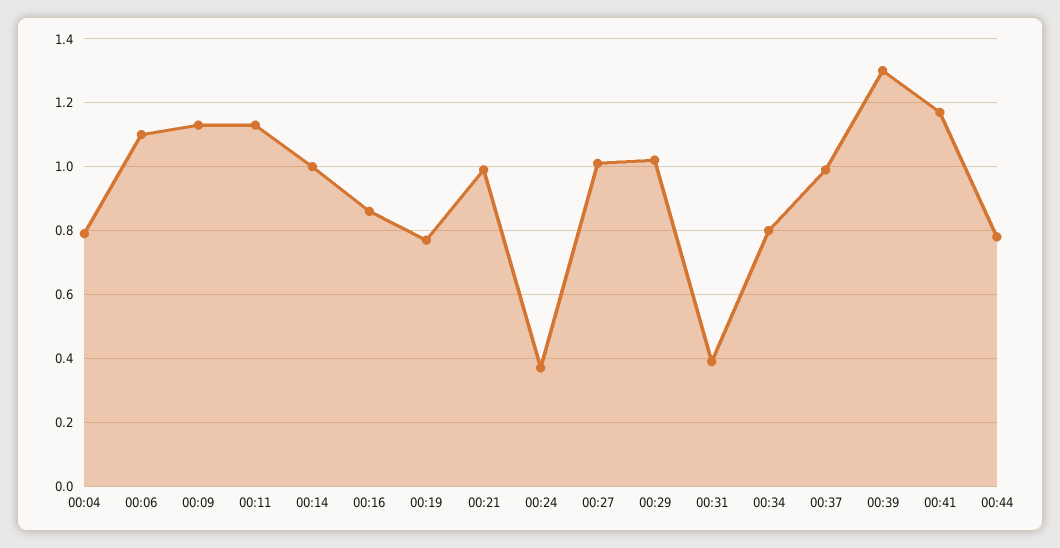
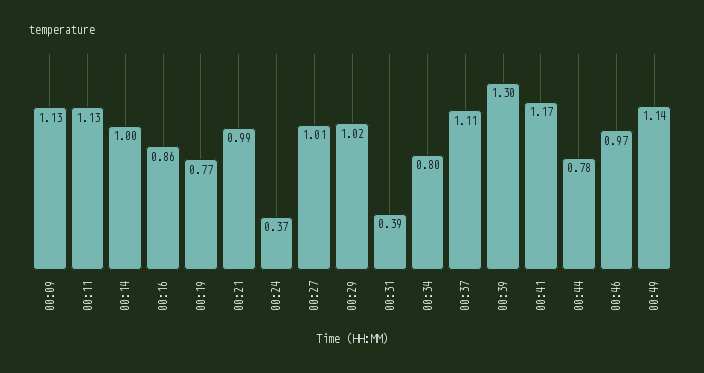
00:04: 0.8 -> none
00:06: 1.1 -> none
00:37: 1 -> 1.11
00:46: none -> 0.97
00:49: none -> 1.14

